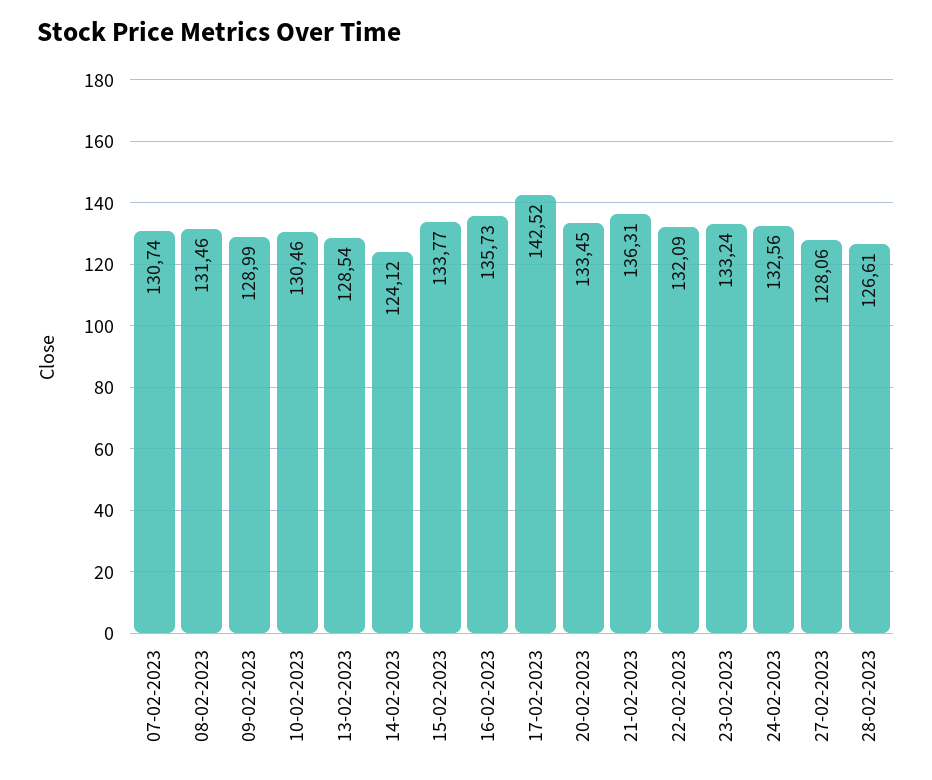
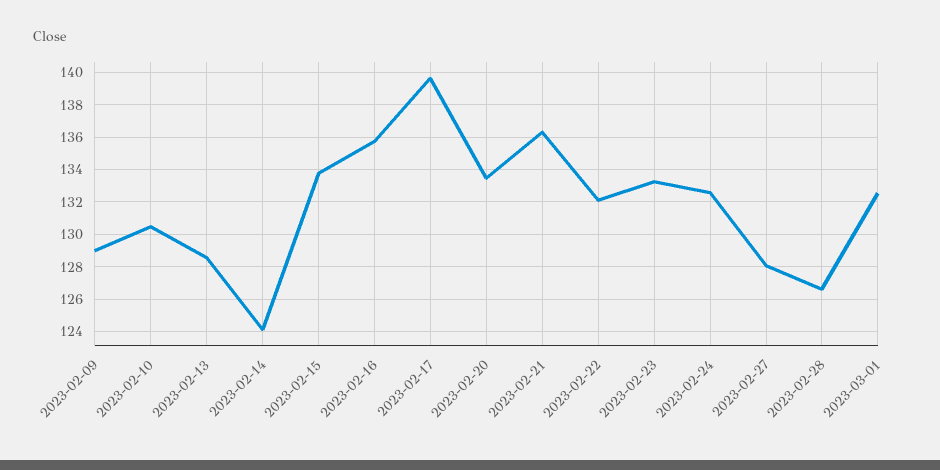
07-02-2023: 130.74 -> none
08-02-2023: 131.46 -> none
17-02-2023: 142.52 -> 139.5
2023-03-01: none -> 132.5

